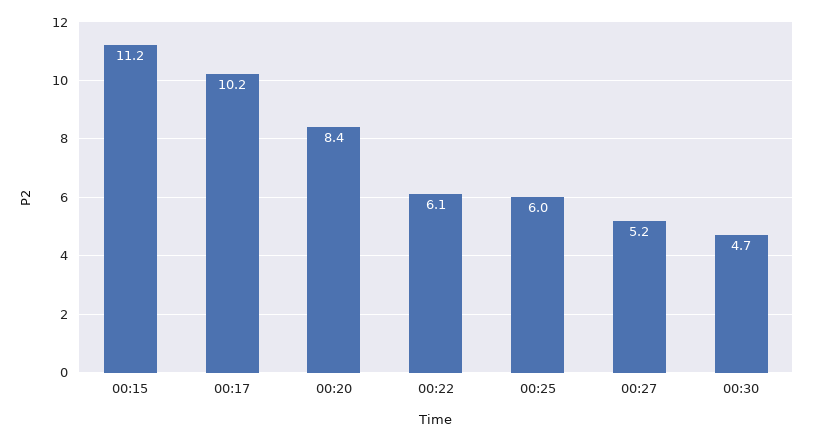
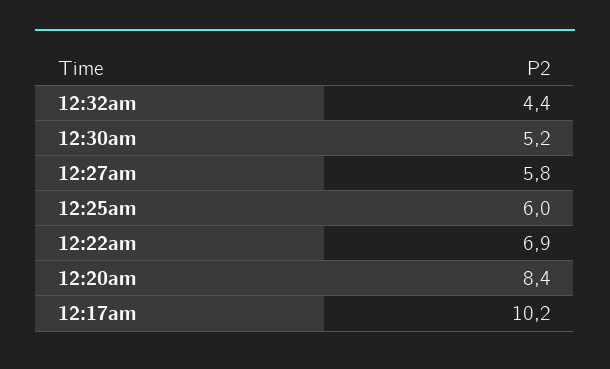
00:15: 11.2 -> none
00:22: 6.1 -> 6.9
00:27: 5.2 -> 5.8
00:30: 4.7 -> 5.2
12:32am: none -> 4.4

